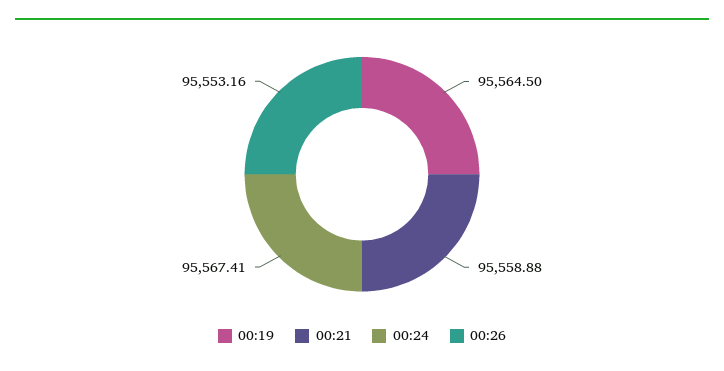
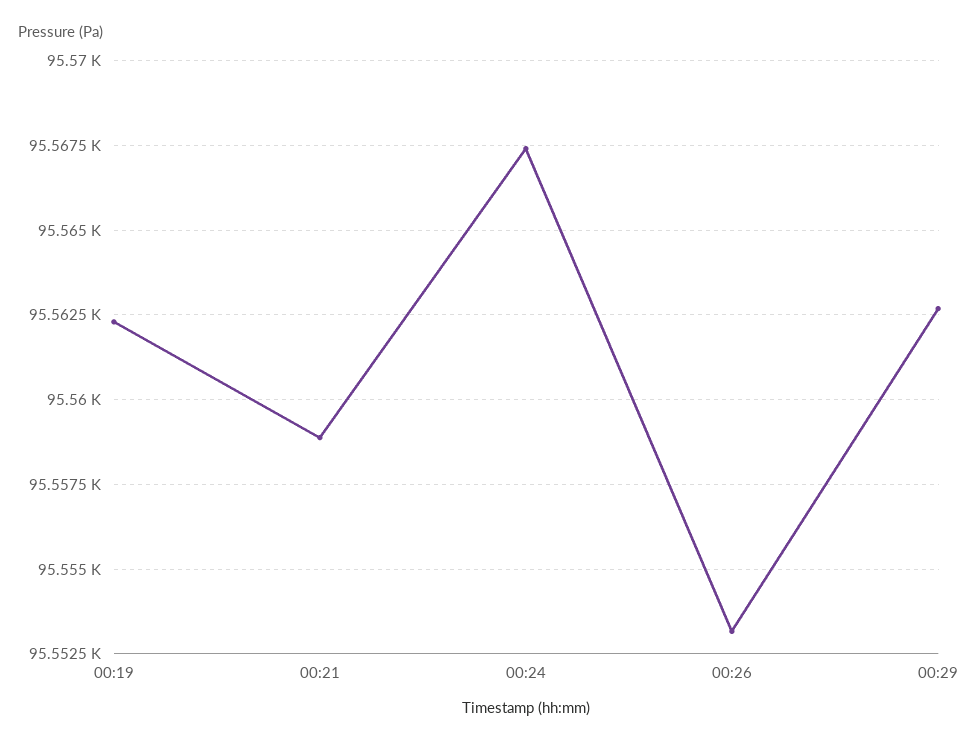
00:19: 95564.5 -> 95562.25
00:29: none -> 95562.75

